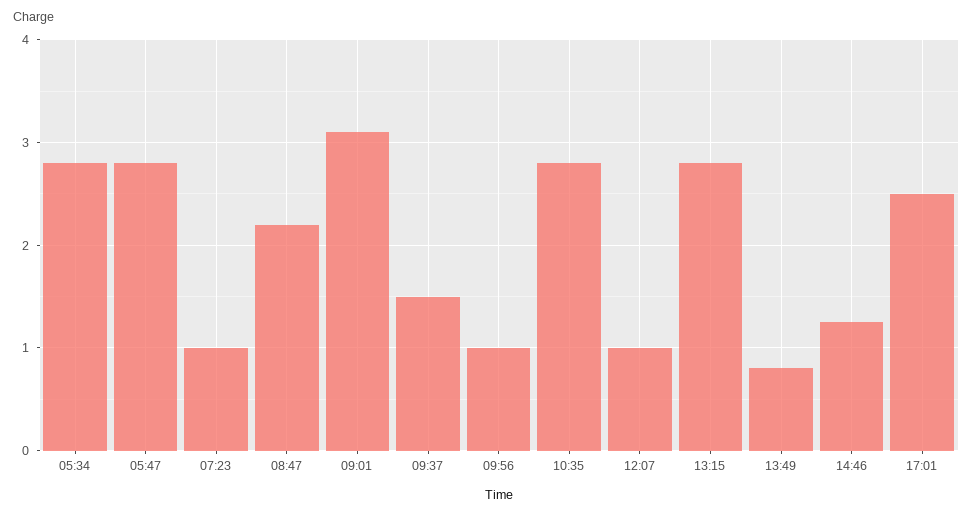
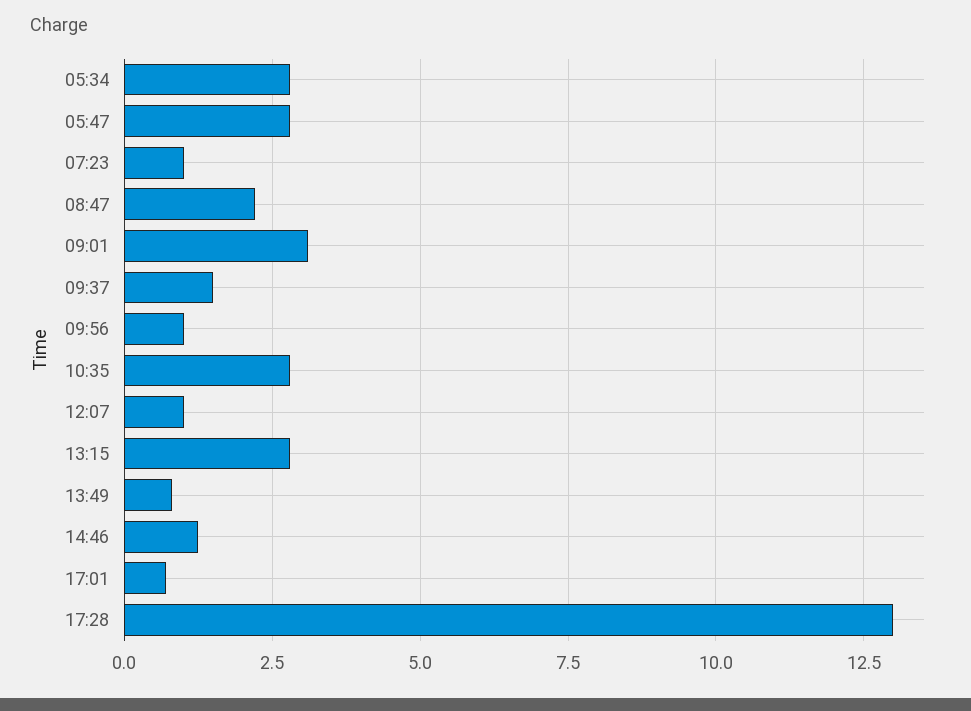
17:01: 2.5 -> 0.75
17:28: none -> 13

